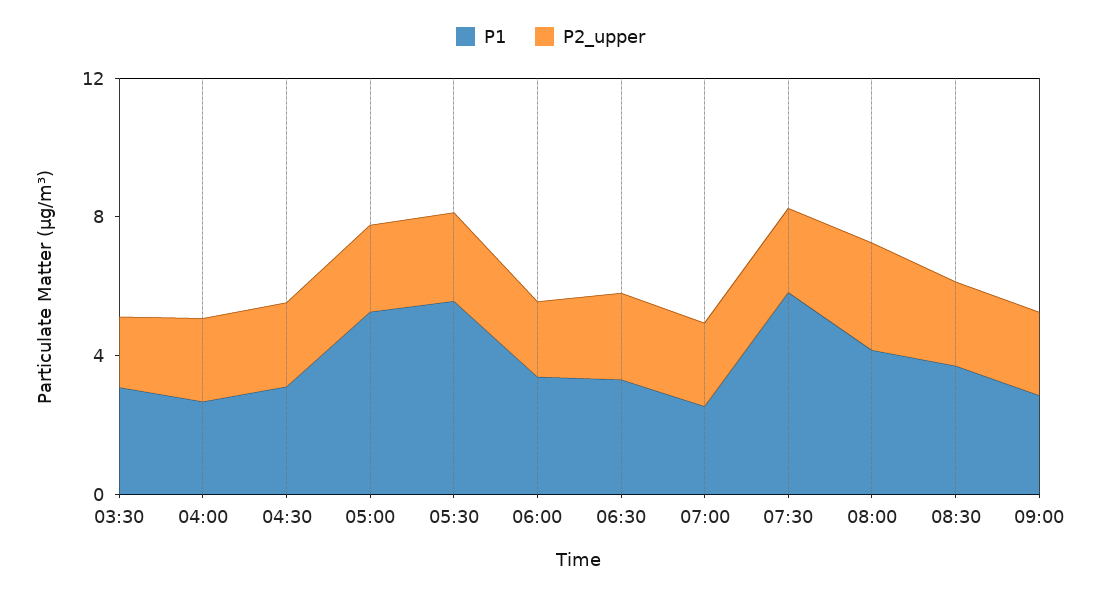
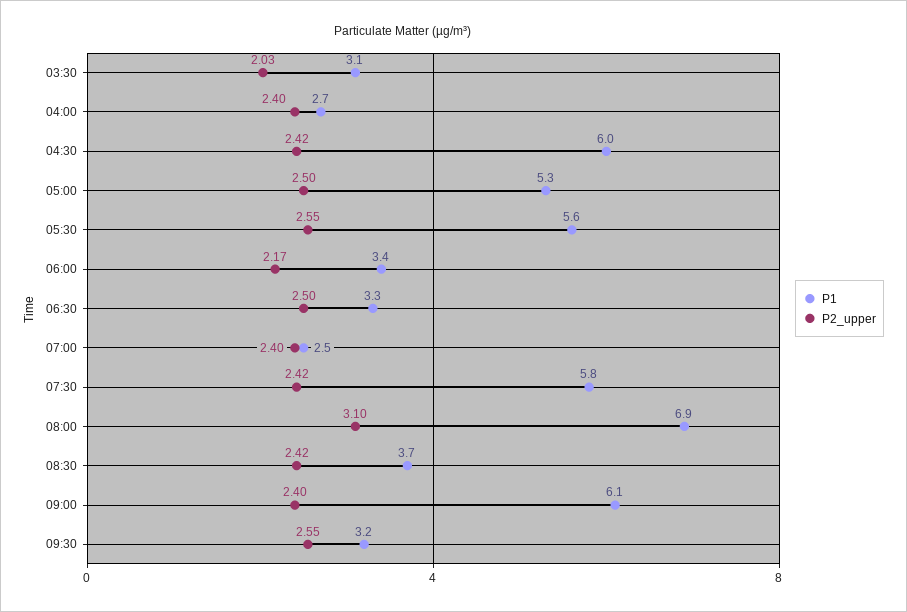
P1, 04:30: 3 -> 6
P1, 08:00: 4 -> 6.9
P1, 09:00: 3 -> 6.1
P1, 09:30: none -> 3.2
P2_upper, 09:30: none -> 2.55

